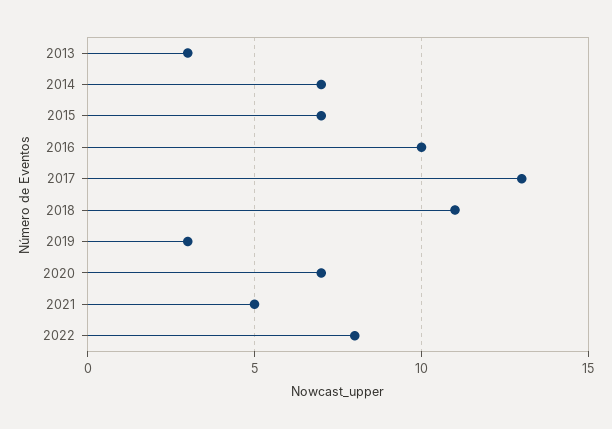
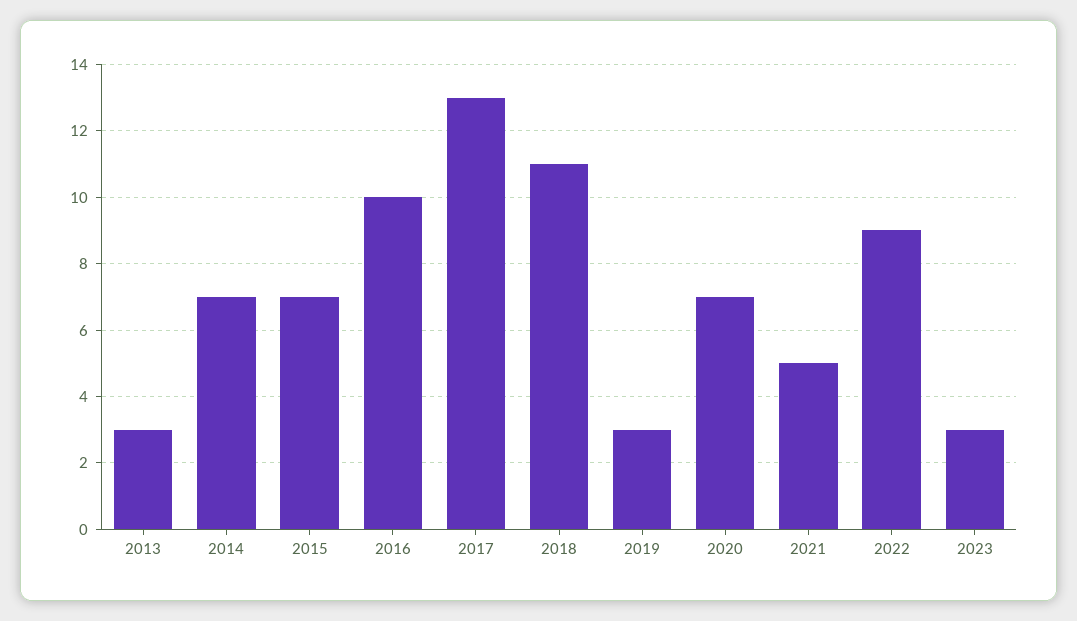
2022: 8 -> 9
2023: none -> 3

